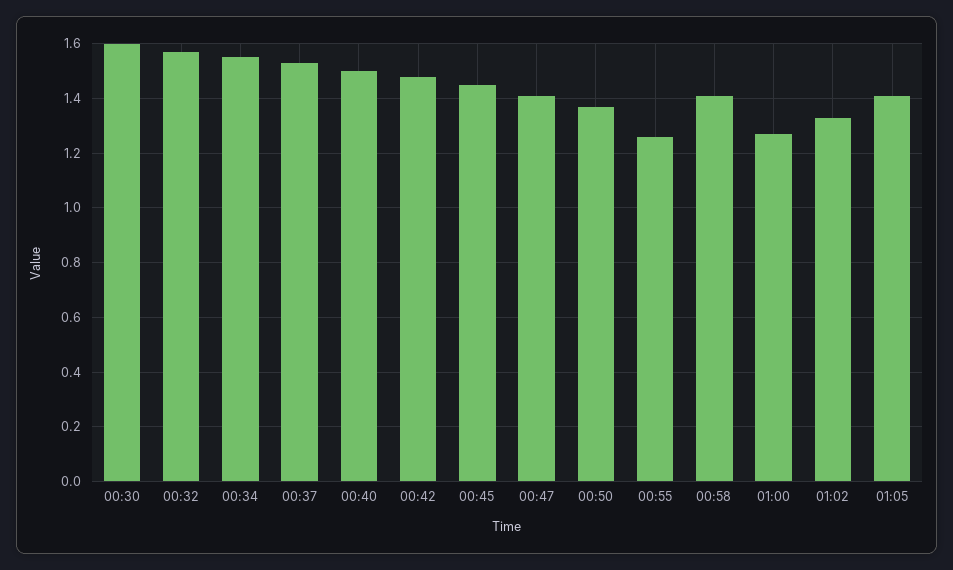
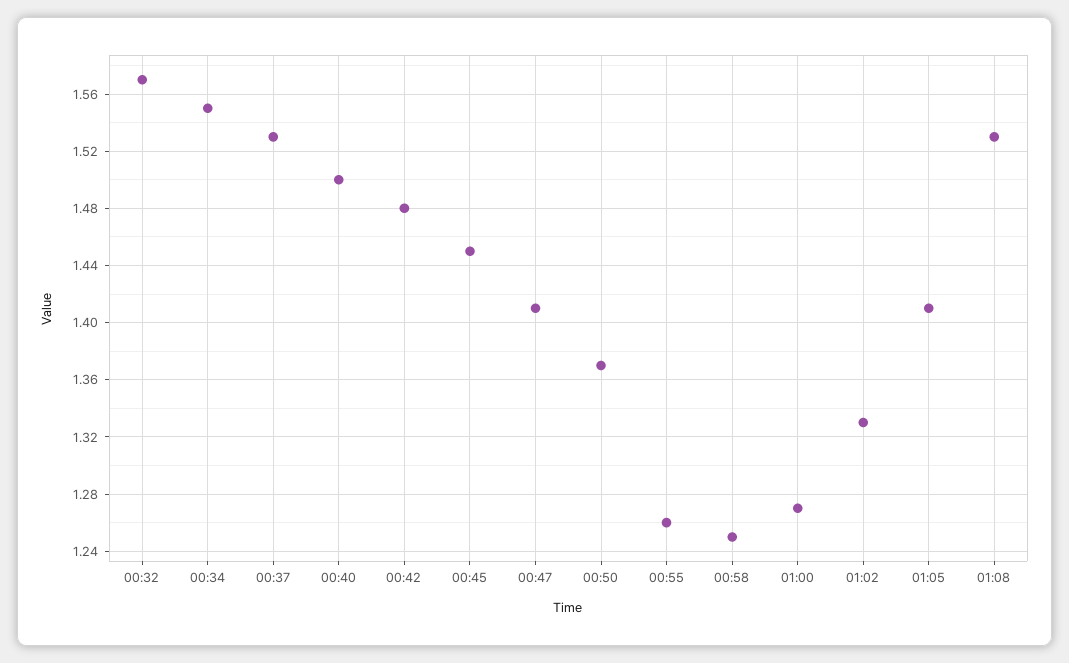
00:30: 1.6 -> none
00:58: 1.4 -> 1.25
01:08: none -> 1.53

